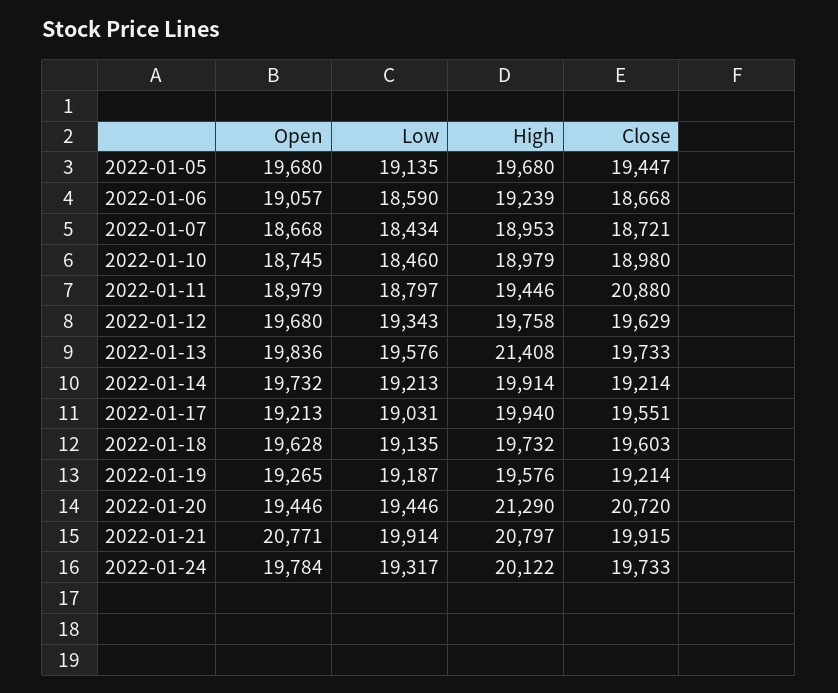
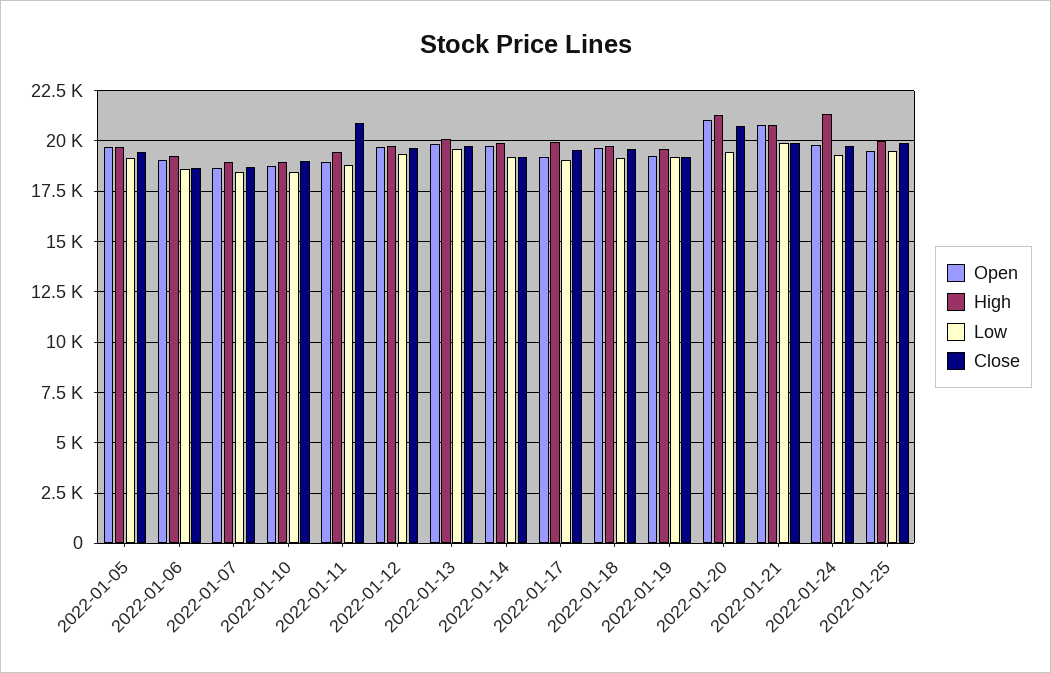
High, 2022-01-13: 21408 -> 20000
Open, 2022-01-20: 19446 -> 21000
High, 2022-01-24: 20122 -> 21500
Open, 2022-01-25: none -> 19500
High, 2022-01-25: none -> 20000
Low, 2022-01-25: none -> 19500
Close, 2022-01-25: none -> 20000

